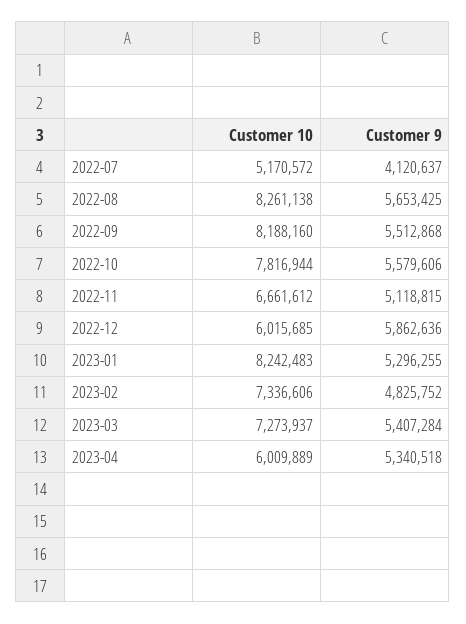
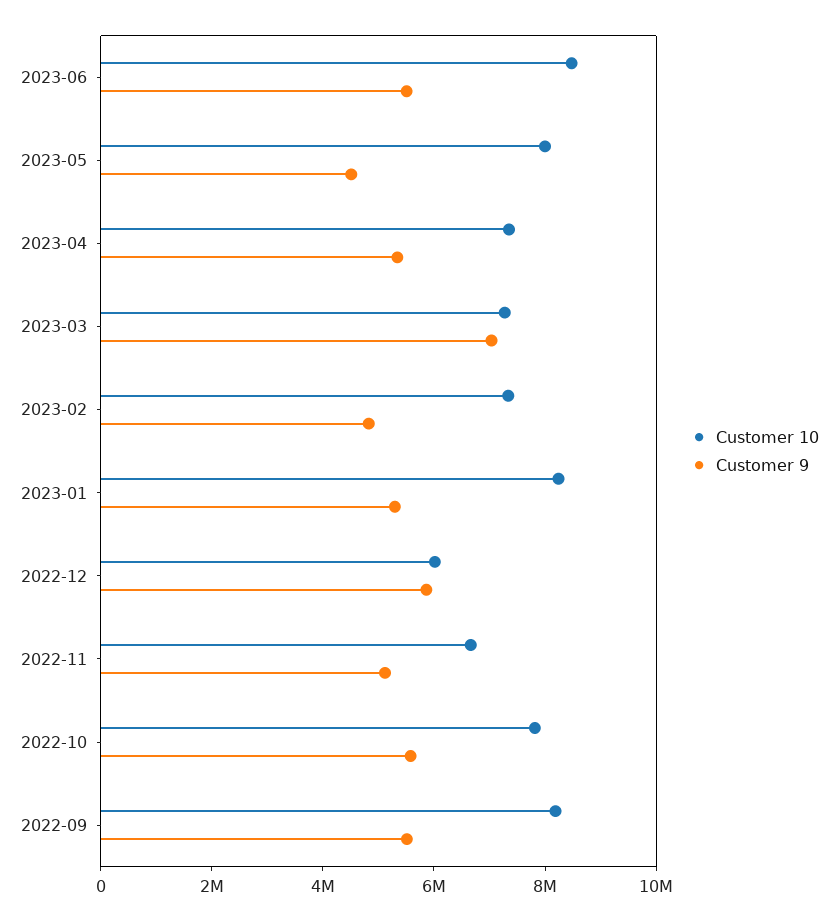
Customer 10, 2022-07: 5170572 -> none
Customer 9, 2022-07: 4120637 -> none
Customer 10, 2022-08: 8261138 -> none
Customer 9, 2022-08: 5653425 -> none
Customer 9, 2023-03: 5407284 -> 7000000
Customer 10, 2023-04: 6009889 -> 7500000
Customer 10, 2023-06: none -> 8500000
Customer 9, 2023-06: none -> 5500000
Customer 10, 2023-05: none -> 8000000
Customer 9, 2023-05: none -> 4500000

